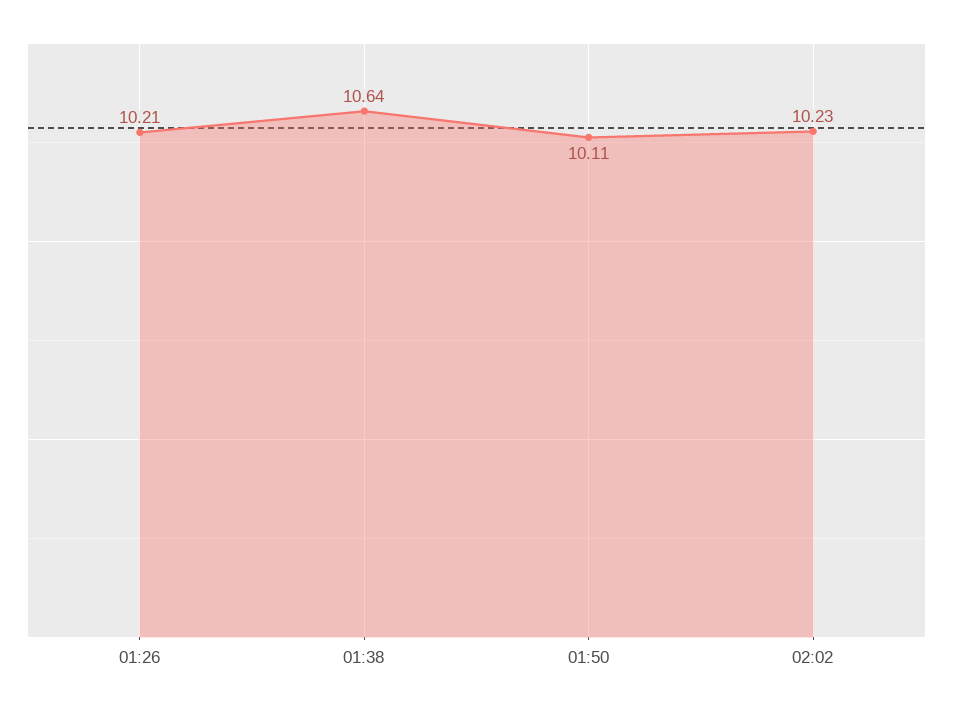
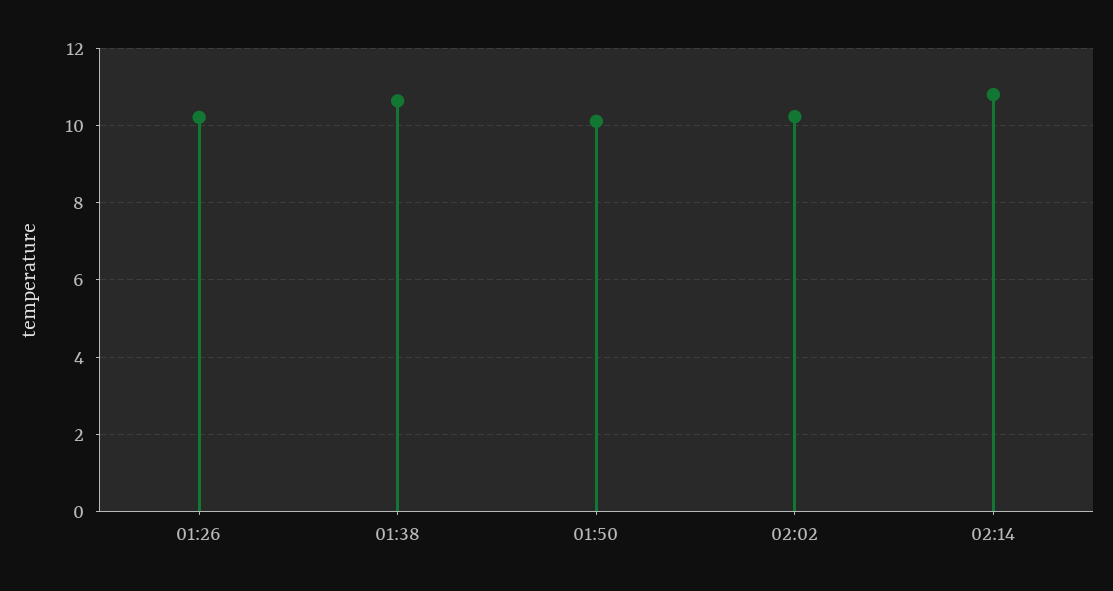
02:14: none -> 10.8

